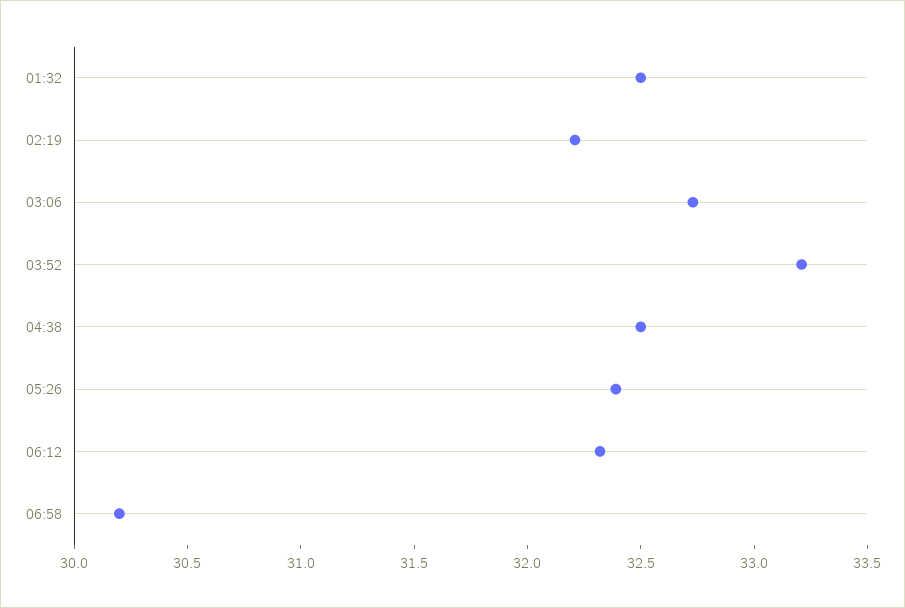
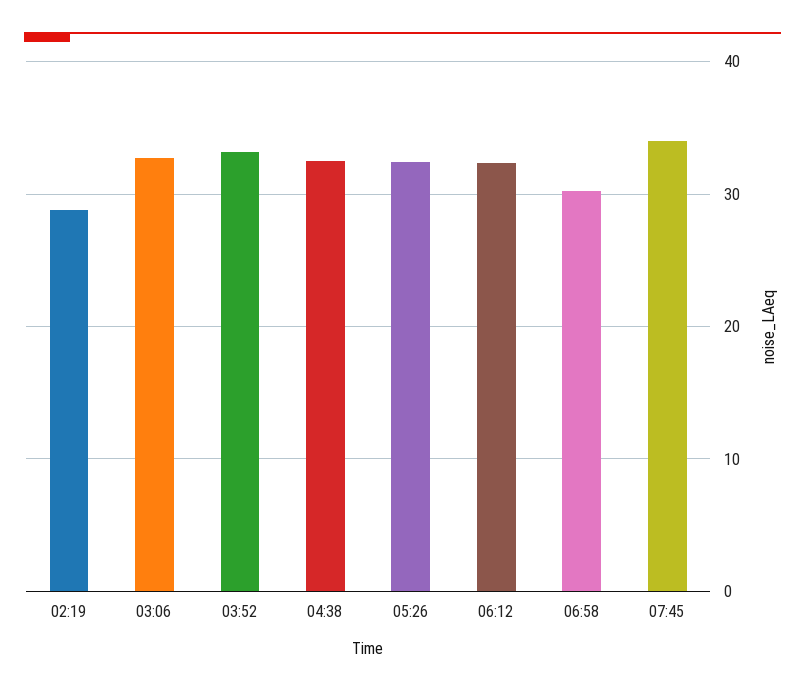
01:32: 32.5 -> none
02:19: 32.2 -> 29
07:45: none -> 34

